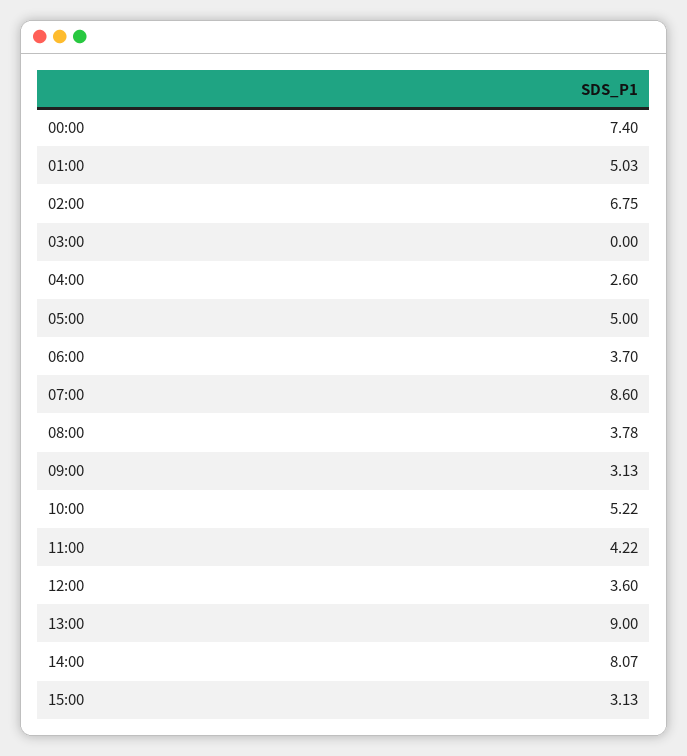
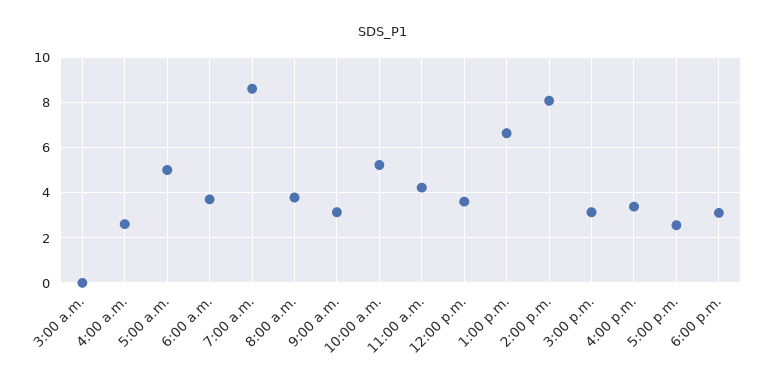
00:00: 7.4 -> none
01:00: 5.03 -> none
02:00: 6.75 -> none
13:00: 9 -> 6.5
4:00 p.m.: none -> 3.5
5:00 p.m.: none -> 2.5
6:00 p.m.: none -> 3

